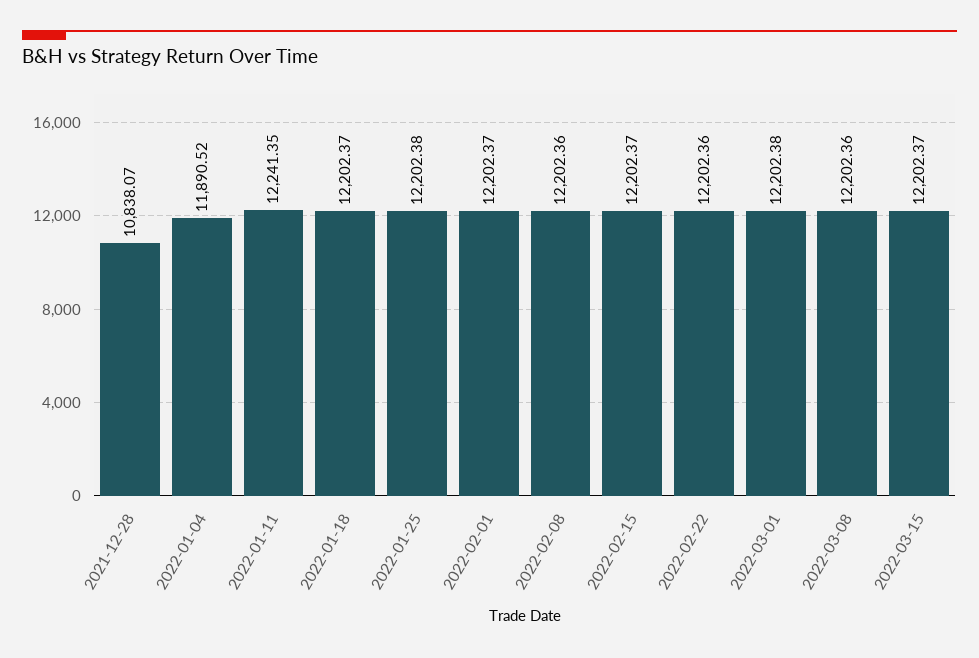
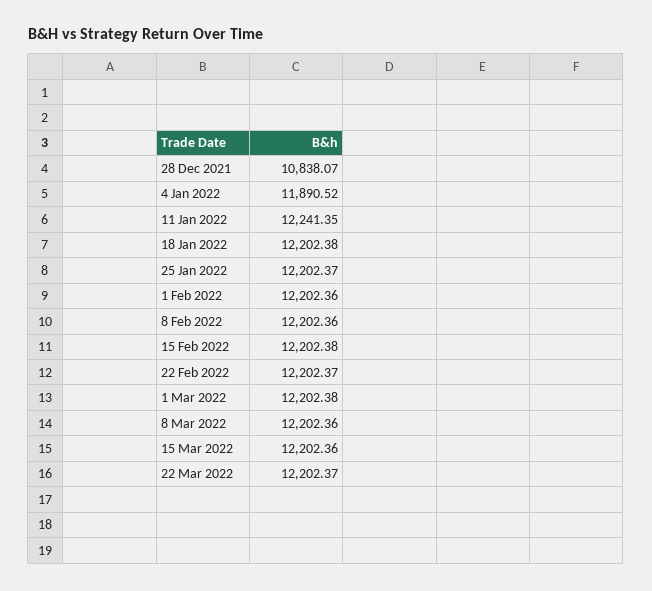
2022-01-18: 12202.37 -> 12202.38
2022-01-25: 12202.38 -> 12202.37
2022-02-01: 12202.37 -> 12202.36
2022-02-15: 12202.37 -> 12202.38
2022-02-22: 12202.36 -> 12202.37
2022-03-15: 12202.37 -> 12202.36
22 Mar 2022: none -> 12202.37

